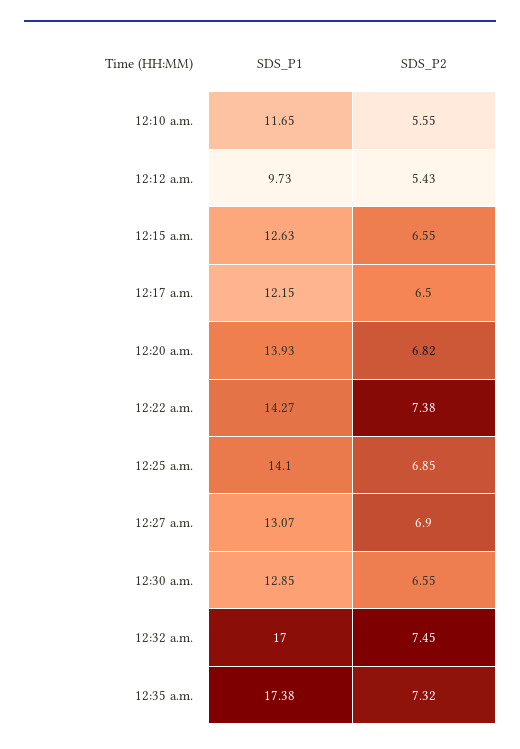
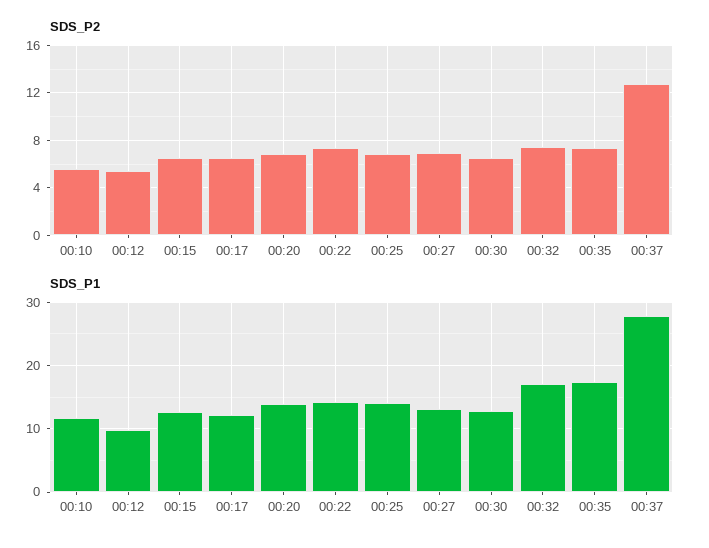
SDS_P2, 00:37: none -> 13
SDS_P1, 00:37: none -> 28

